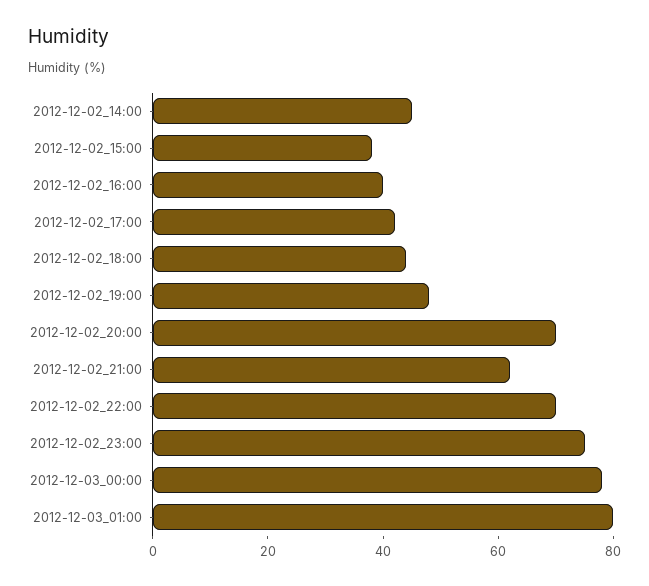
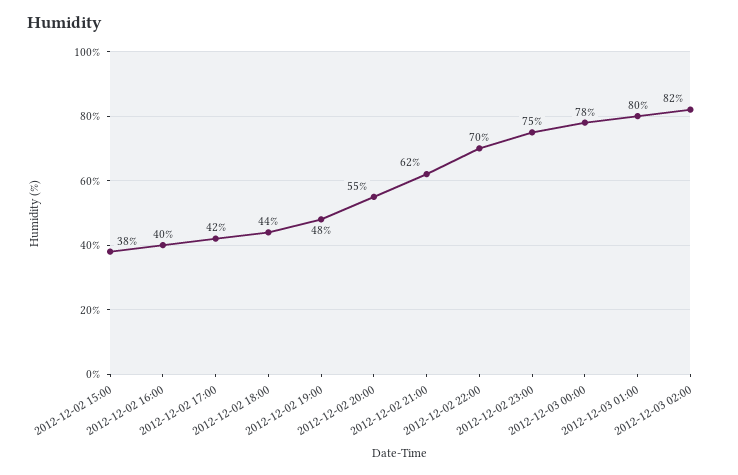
2012-12-02_14:00: 45 -> none
2012-12-02_20:00: 70 -> 55
2012-12-03 02:00: none -> 82

